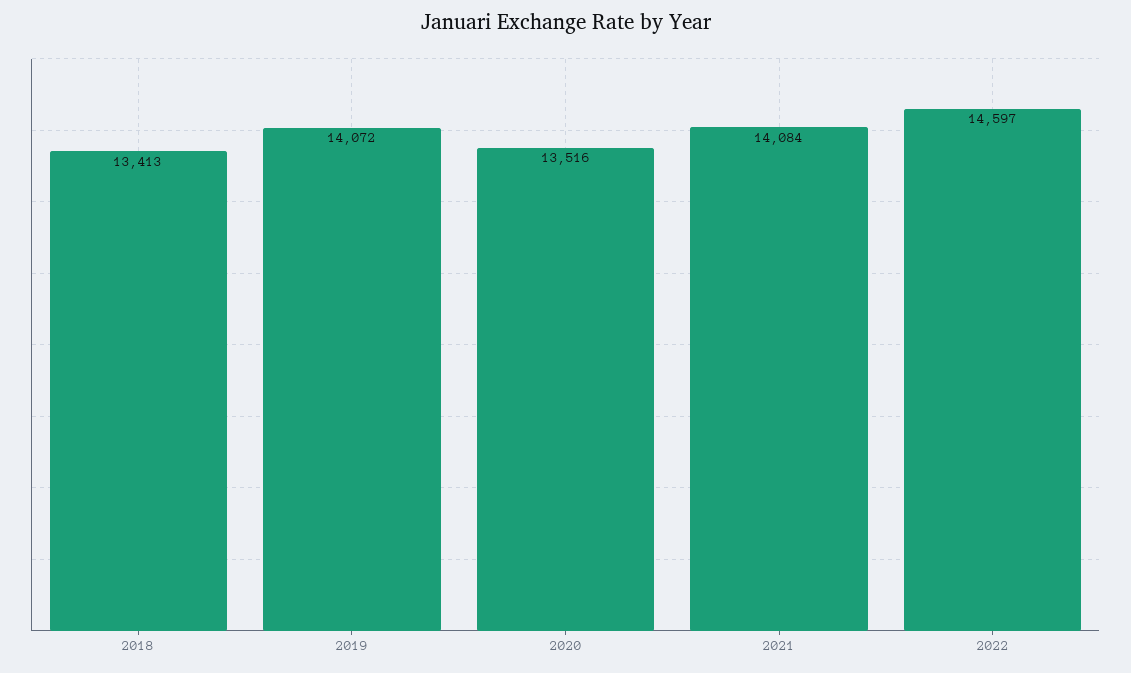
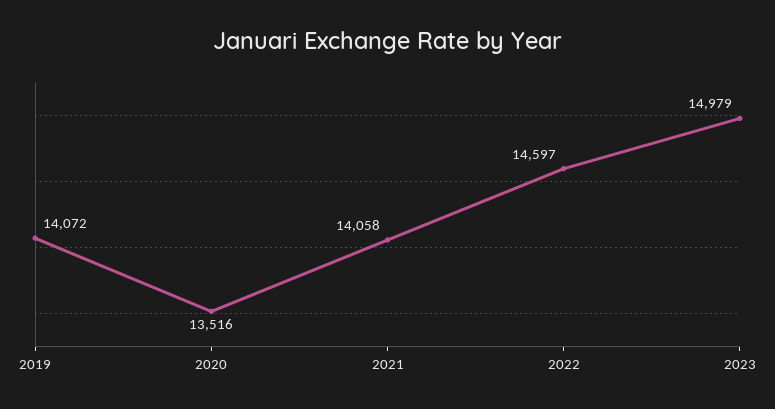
2018: 13413 -> none
2021: 14084 -> 14058
2023: none -> 14979

